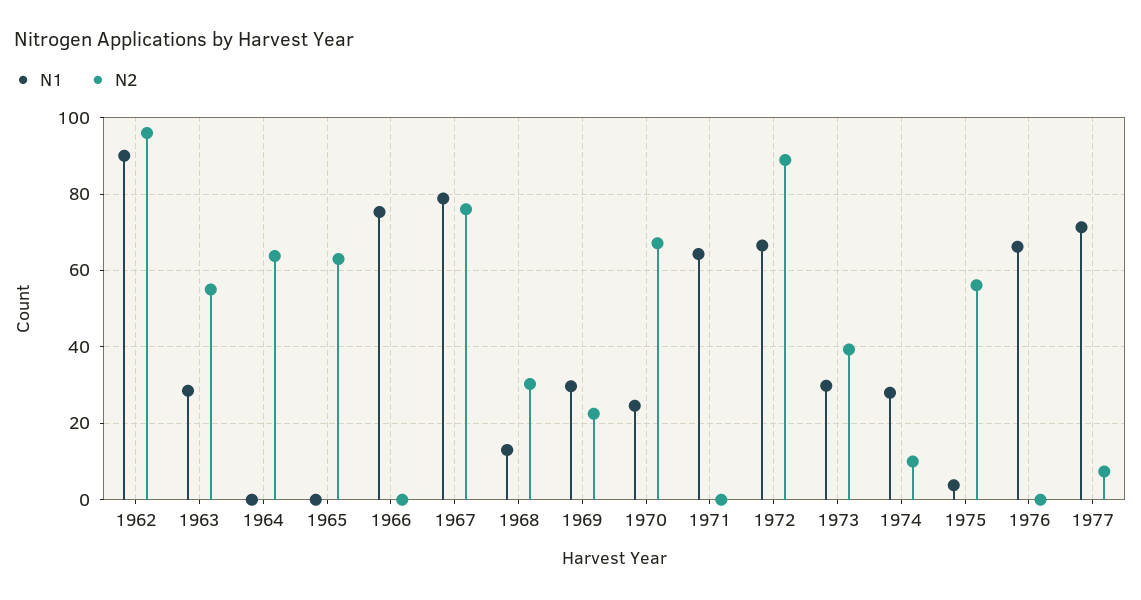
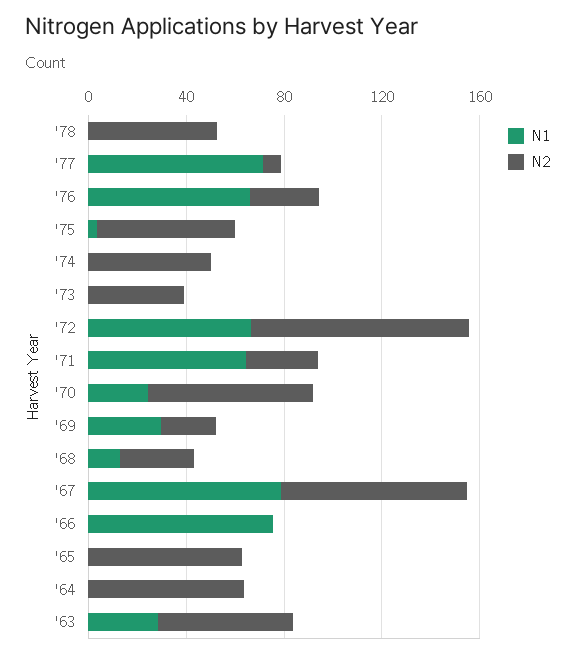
N1, 1962: 90 -> none
N2, 1962: 96 -> none
N2, 1971: 0 -> 30
N1, 1973: 30 -> 0
N1, 1974: 28 -> 0
N2, 1974: 10 -> 50
N2, 1976: 0 -> 30
N1, '78: none -> 0
N2, '78: none -> 50

